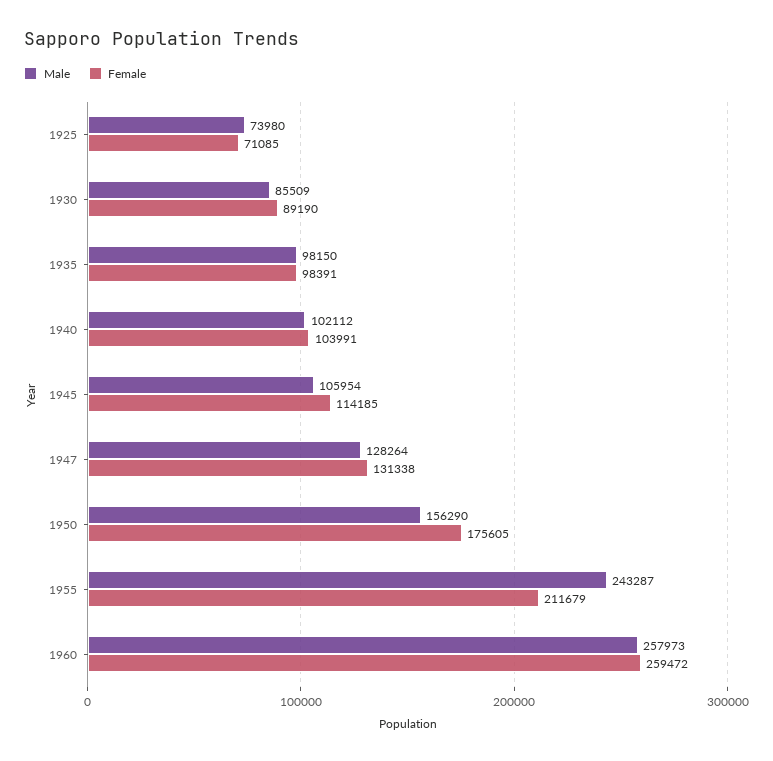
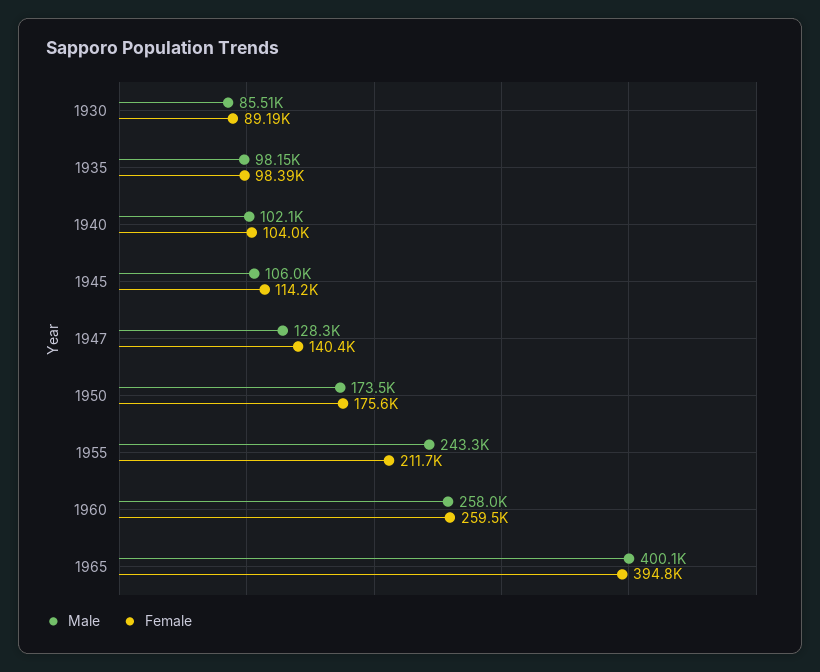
Male, 1925: 73980 -> none
Female, 1925: 71085 -> none
Female, 1947: 131338 -> 140400
Male, 1950: 156290 -> 173500
Male, 1965: none -> 400100
Female, 1965: none -> 394800

